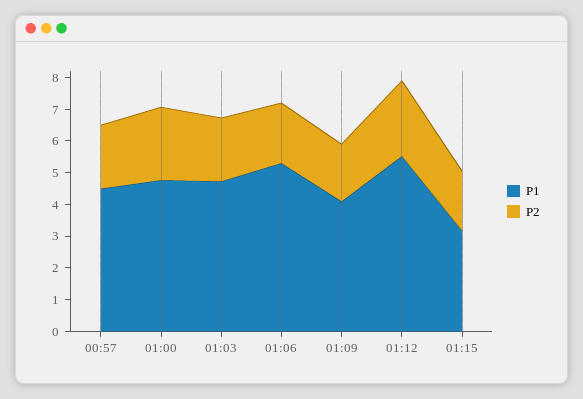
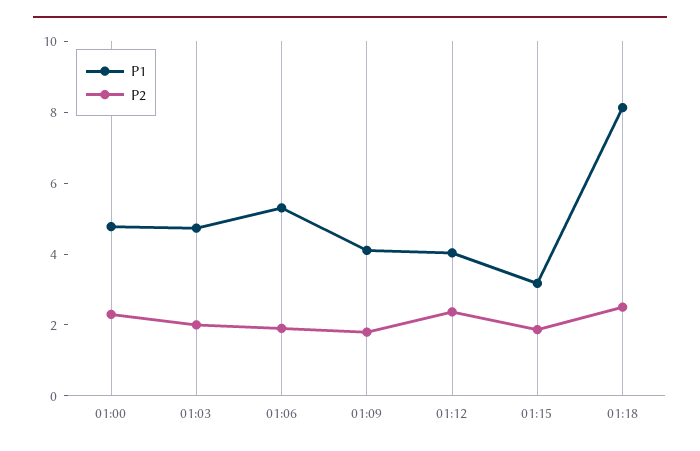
P1, 00:57: 4.5 -> none
P2, 00:57: 2 -> none
P1, 01:12: 5.5 -> 4
P1, 01:18: none -> 8
P2, 01:18: none -> 2.5

